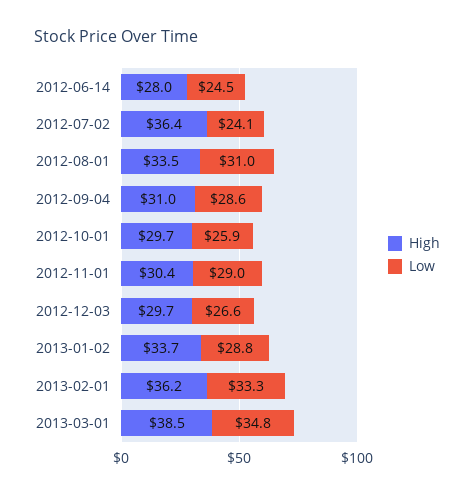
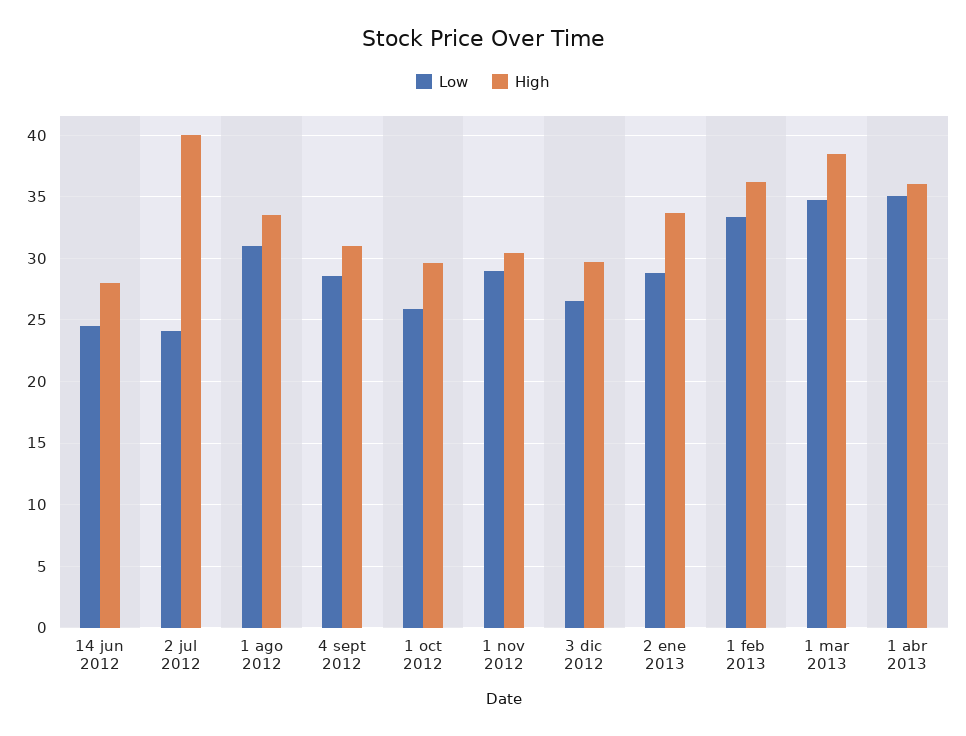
High, 2012-07-02: 36.4 -> 40
Low, 1 abr 2013: none -> 35
High, 1 abr 2013: none -> 36

